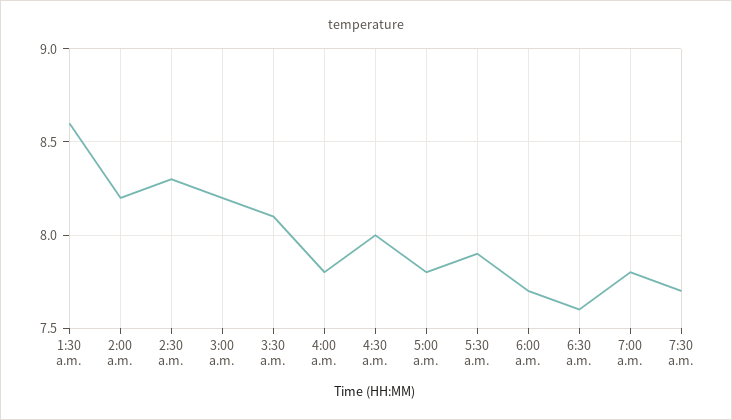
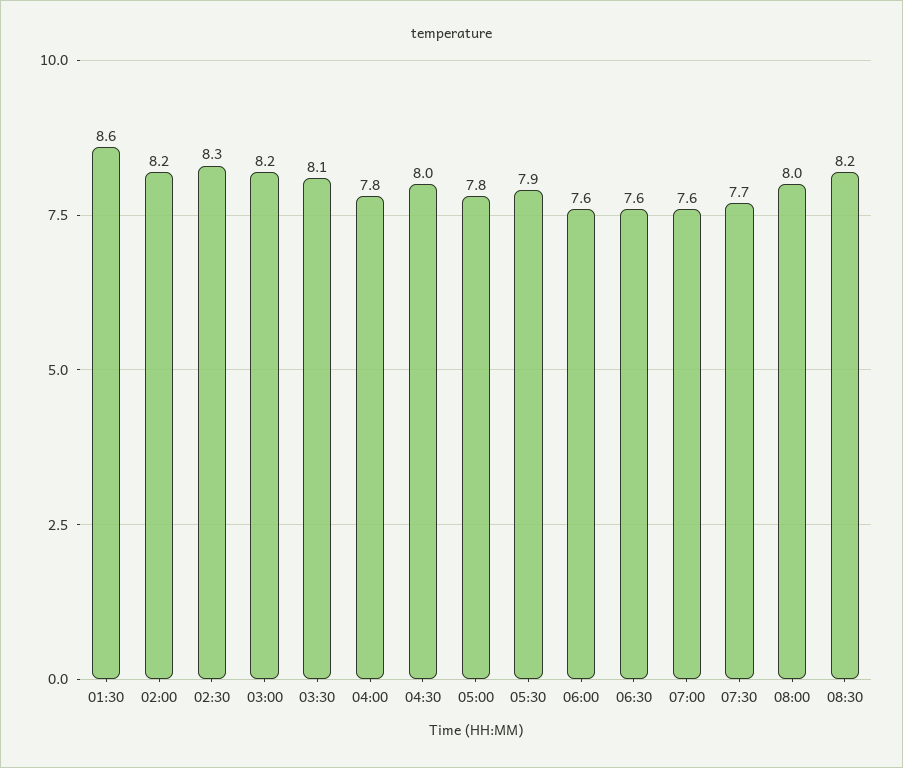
6:00 a.m.: 7.7 -> 7.6
7:00 a.m.: 7.8 -> 7.6
08:00: none -> 8
08:30: none -> 8.2

